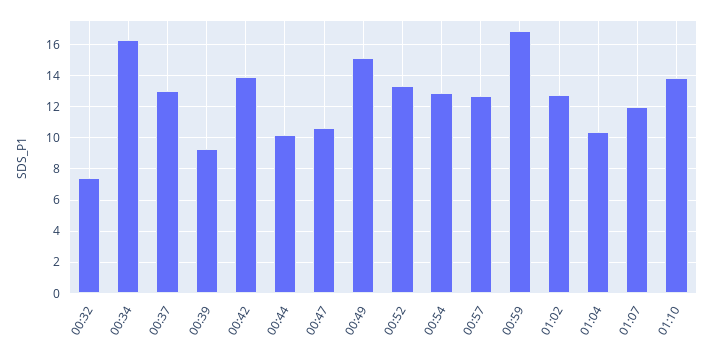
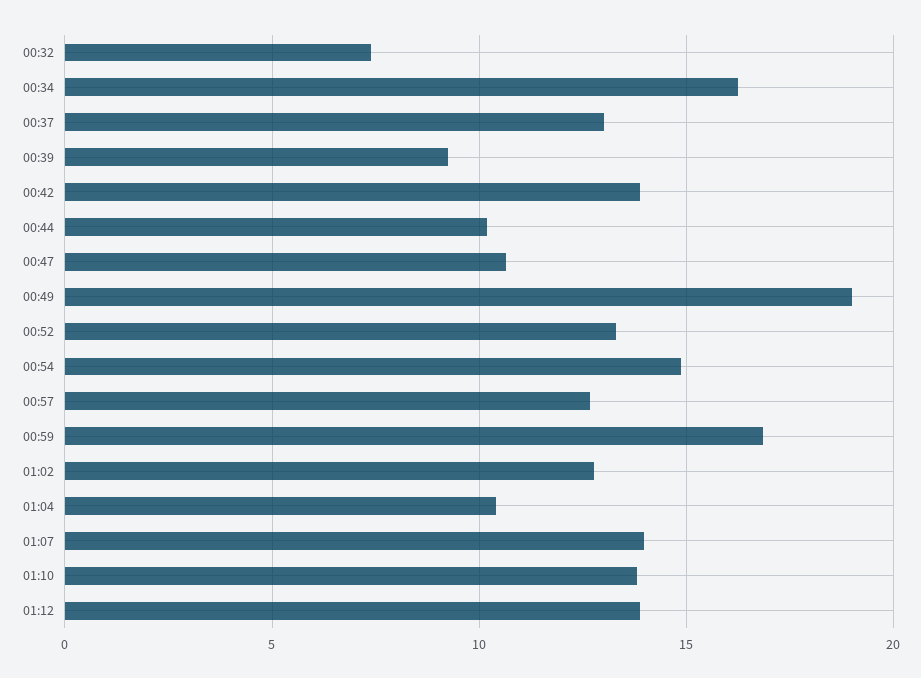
00:49: 15 -> 19
00:54: 13 -> 15
01:07: 12 -> 14
01:12: none -> 14

